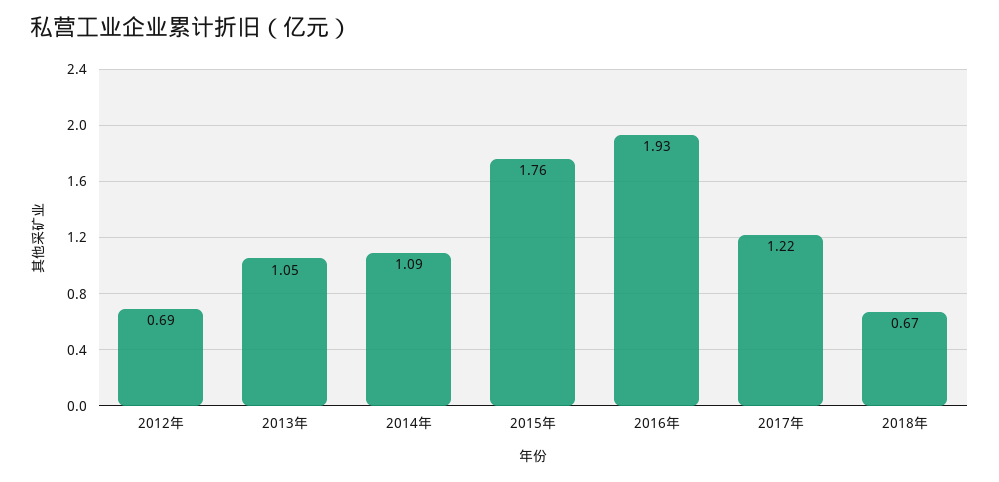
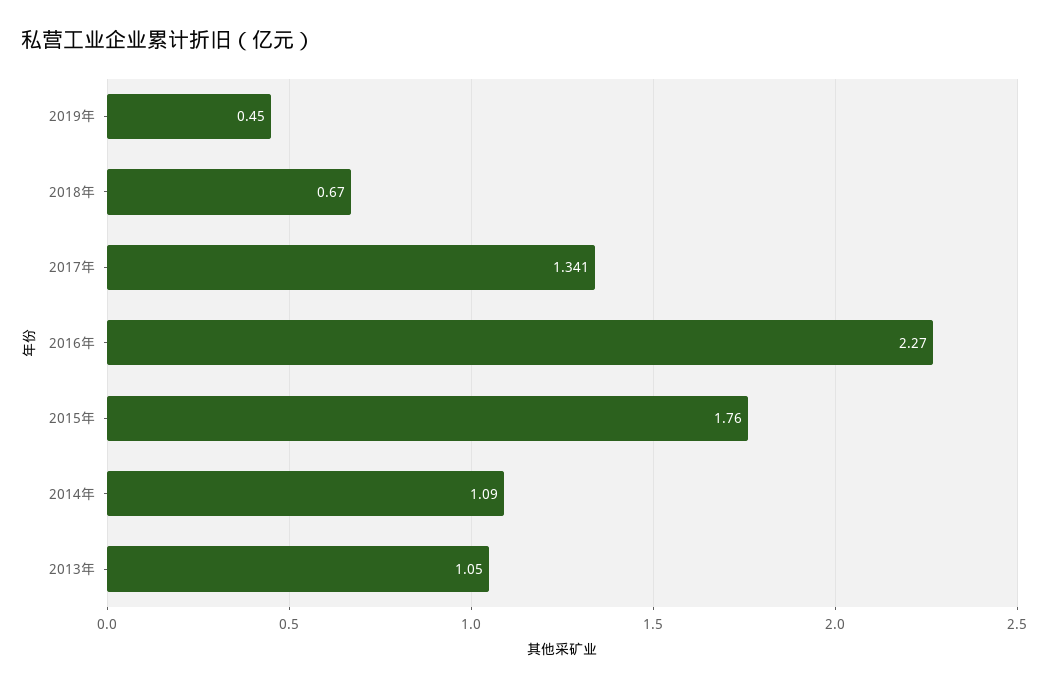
2012年: 0.69 -> none
2016年: 1.93 -> 2.27
2017年: 1.22 -> 1.341
2019年: none -> 0.45

